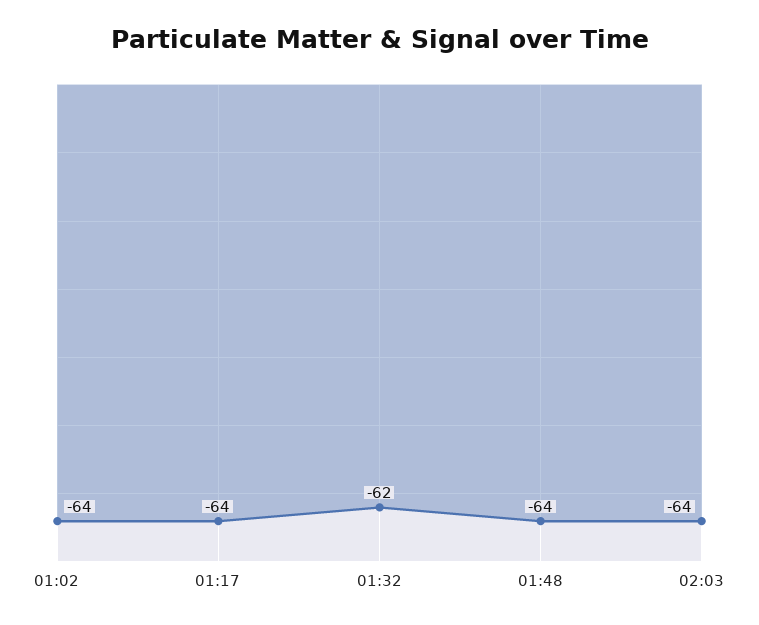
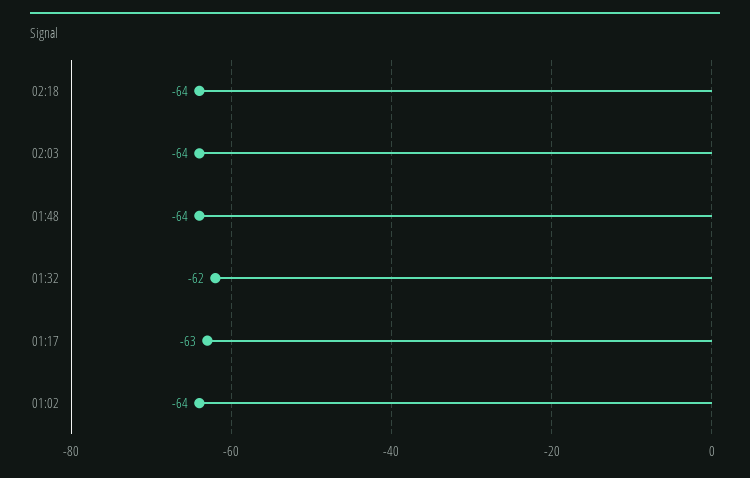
01:17: -64 -> -63
02:18: none -> -64

